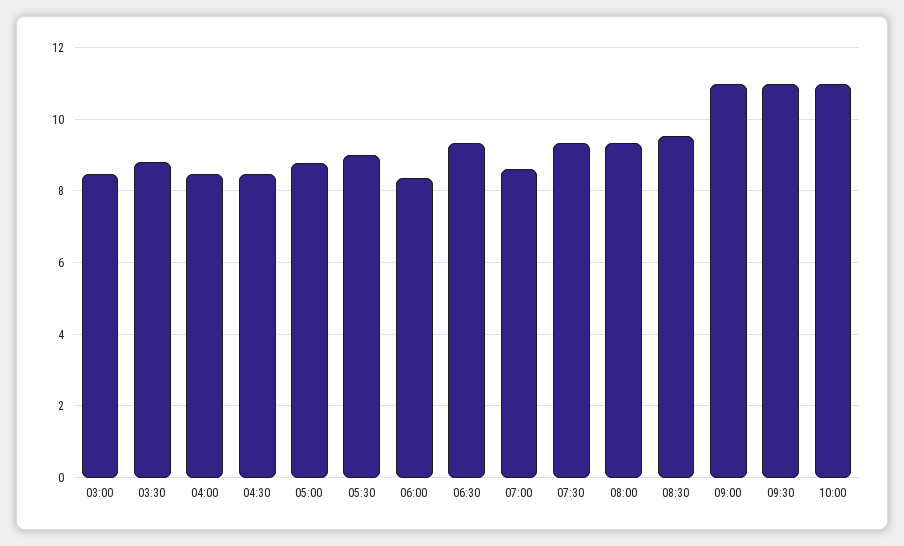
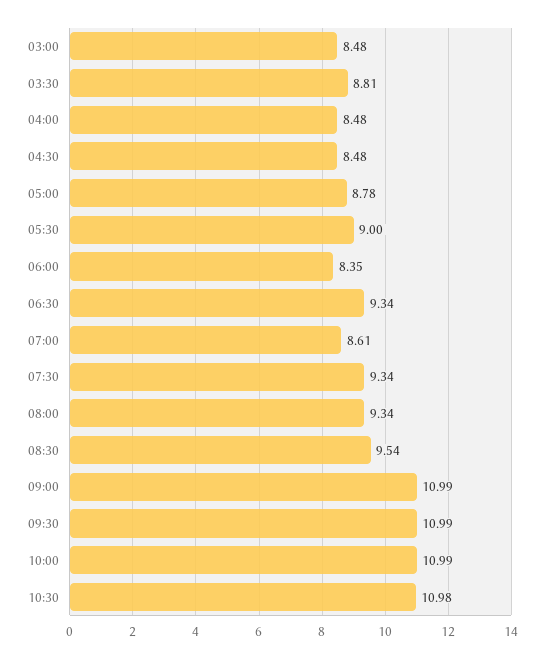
10:30: none -> 10.98

